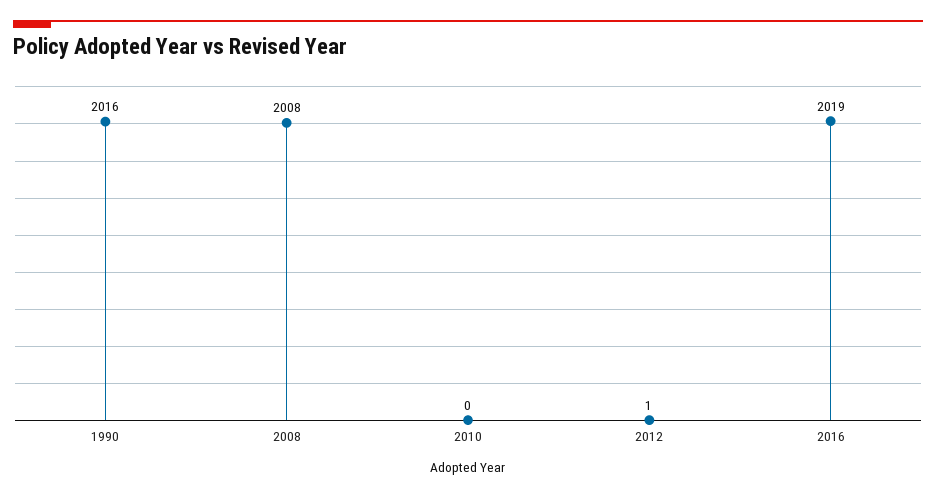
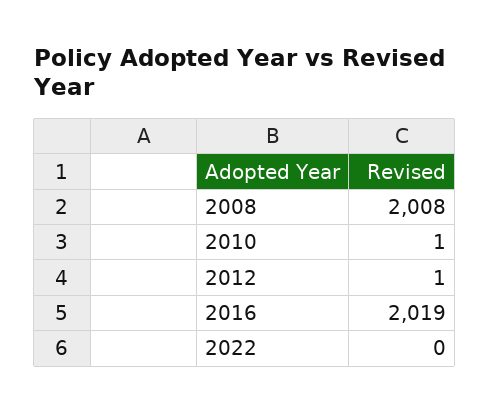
1990: 2016 -> none
2010: 0 -> 1
2022: none -> 0

